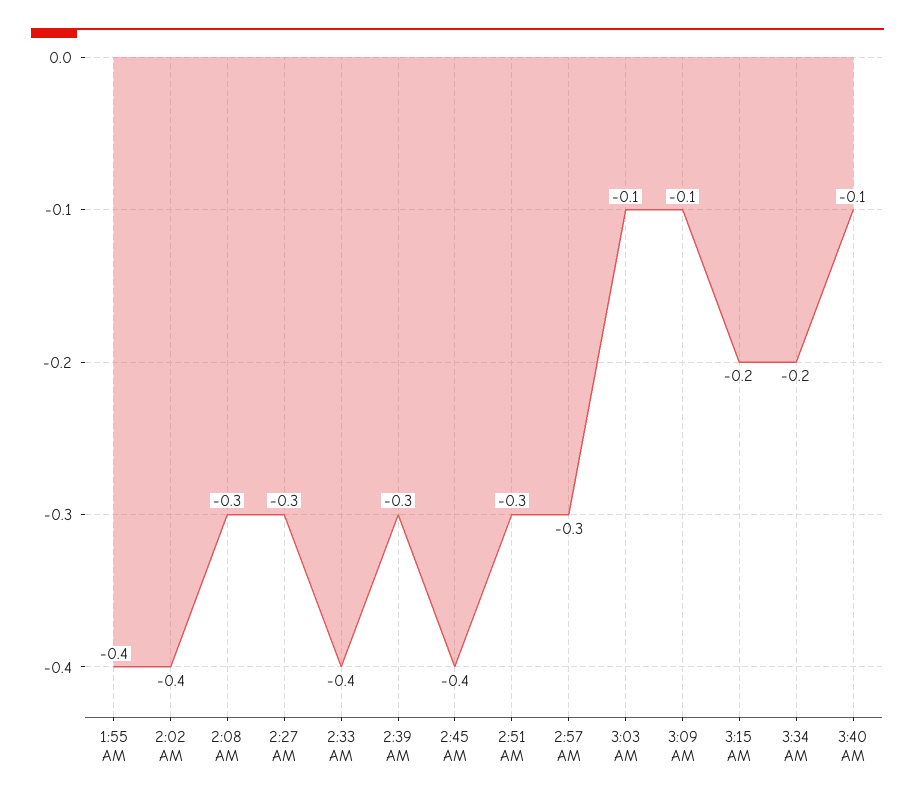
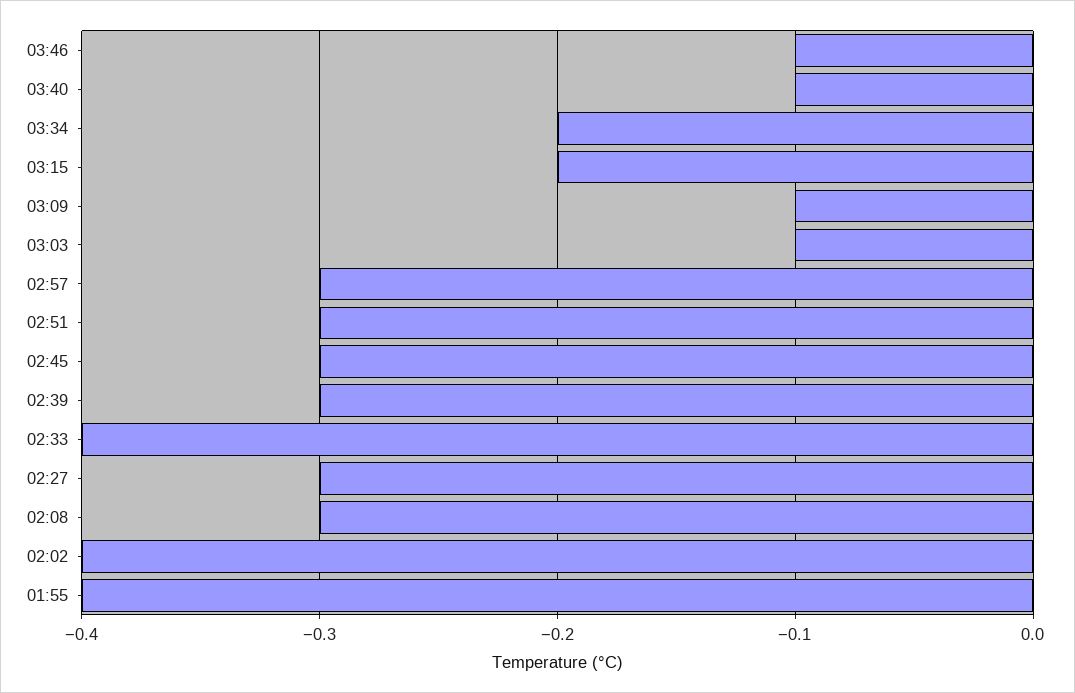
2:45 AM: -0.4 -> -0.3
03:46: none -> -0.1

